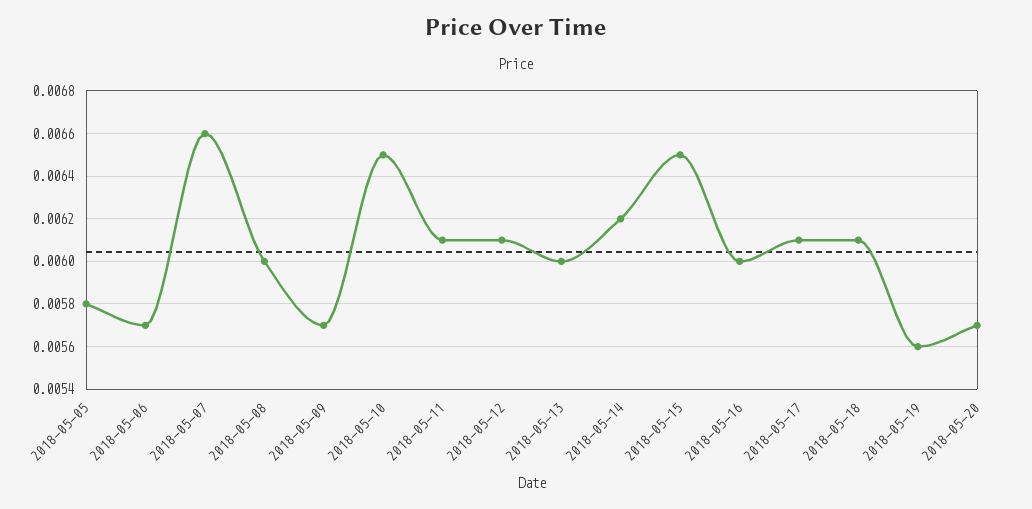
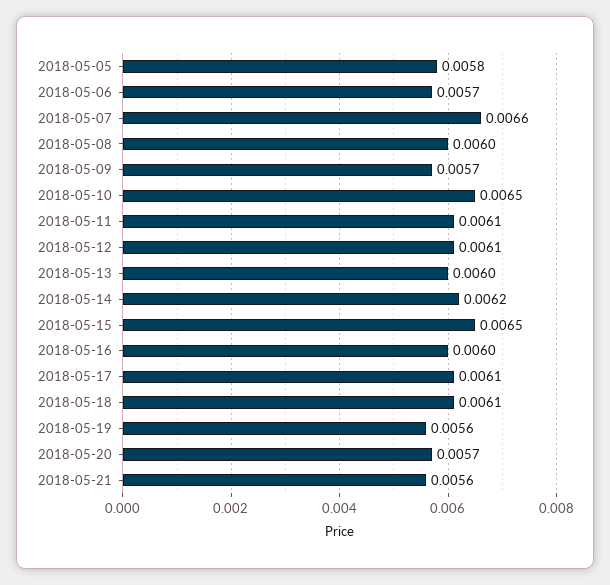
2018-05-21: none -> 0.0056

